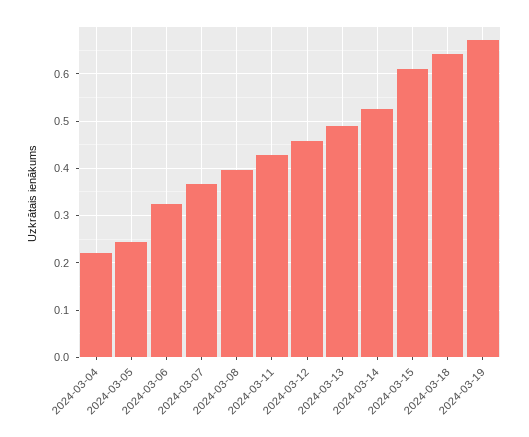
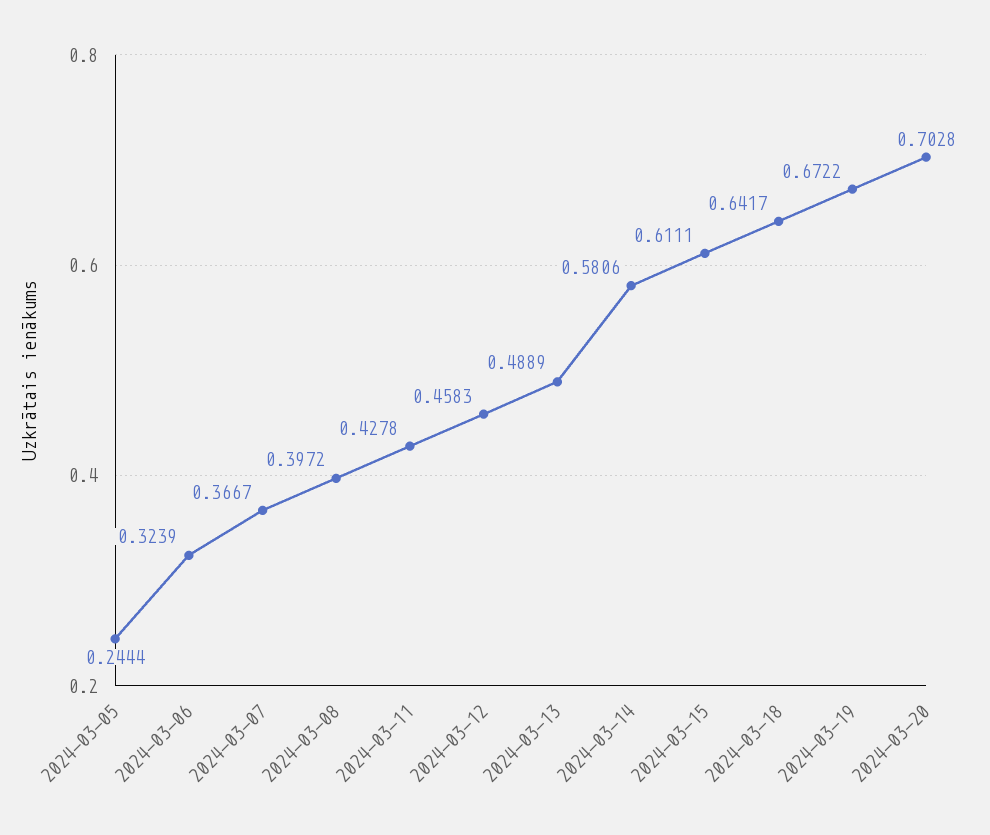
2024-03-04: 0.22 -> none
2024-03-14: 0.52 -> 0.5806
2024-03-20: none -> 0.7028

